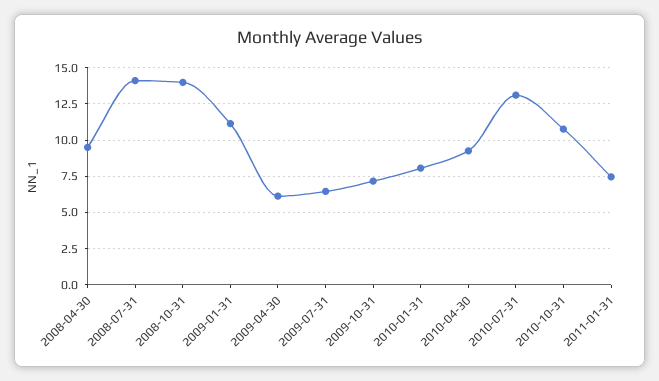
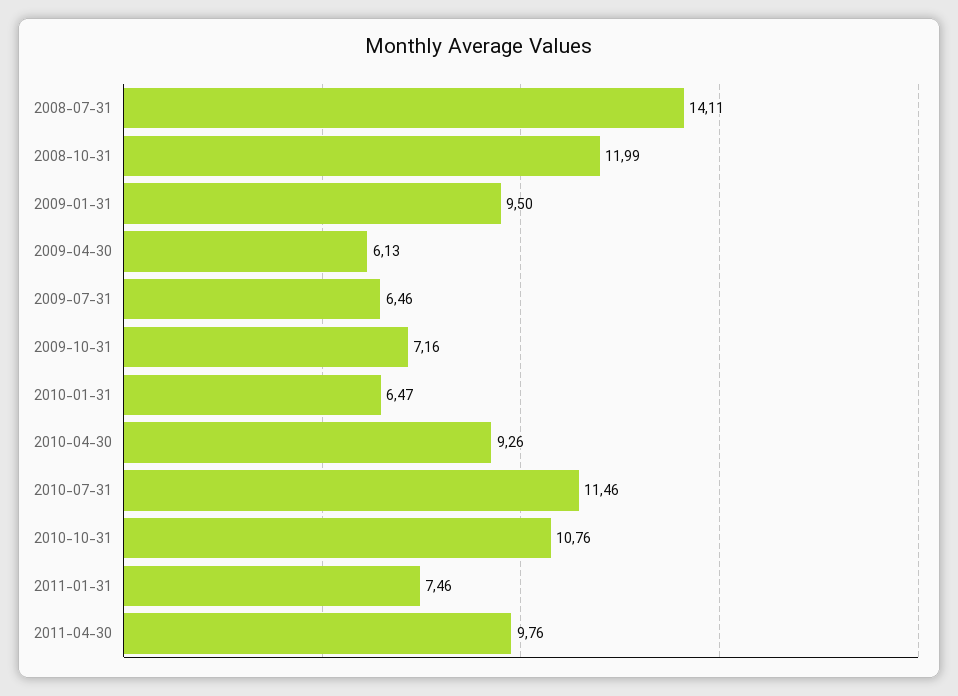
2008-04-30: 9.5 -> none
2008-10-31: 14 -> 11.99
2009-01-31: 11 -> 9.5
2010-01-31: 8 -> 6.47
2010-07-31: 13 -> 11.46
2011-04-30: none -> 9.76

